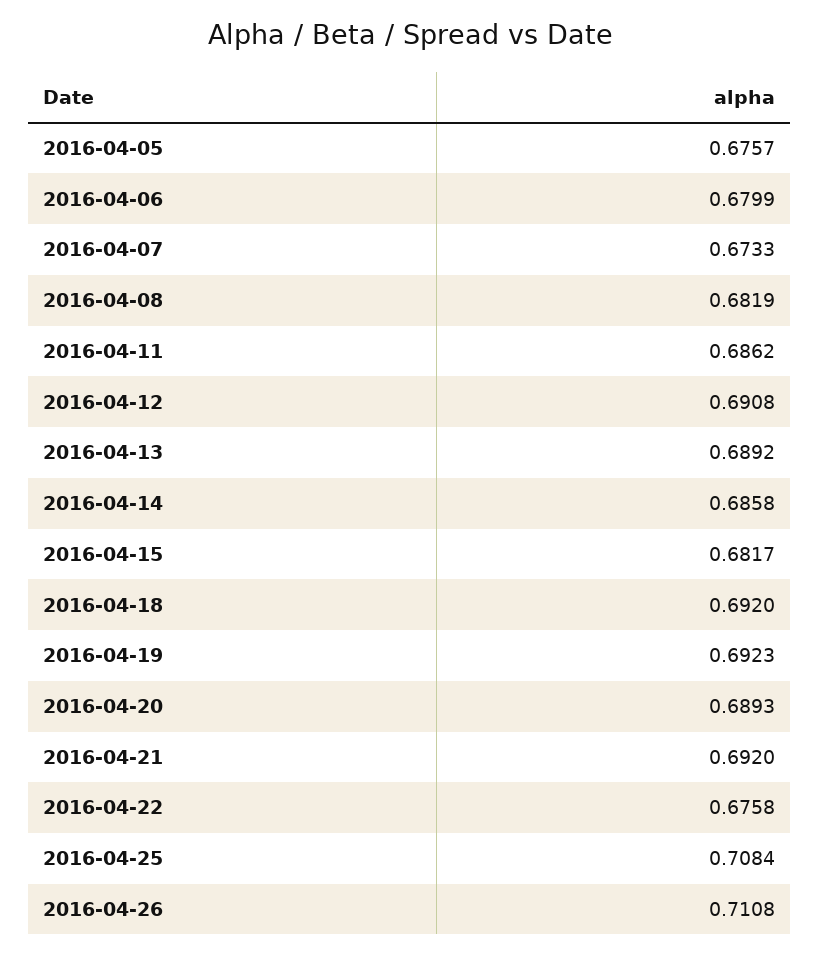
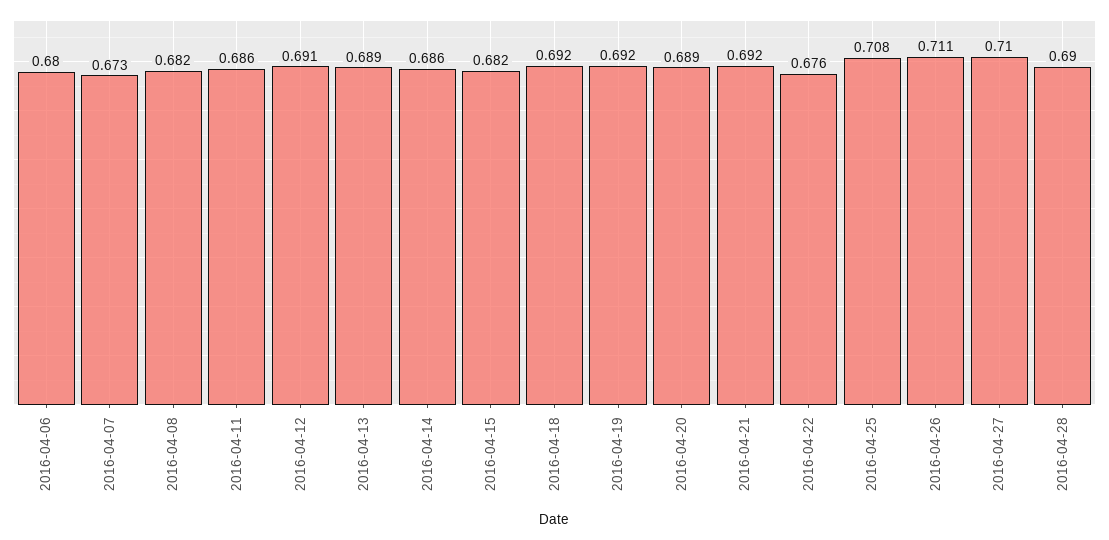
2016-04-05: 0.6757 -> none
2016-04-27: none -> 0.71
2016-04-28: none -> 0.69

